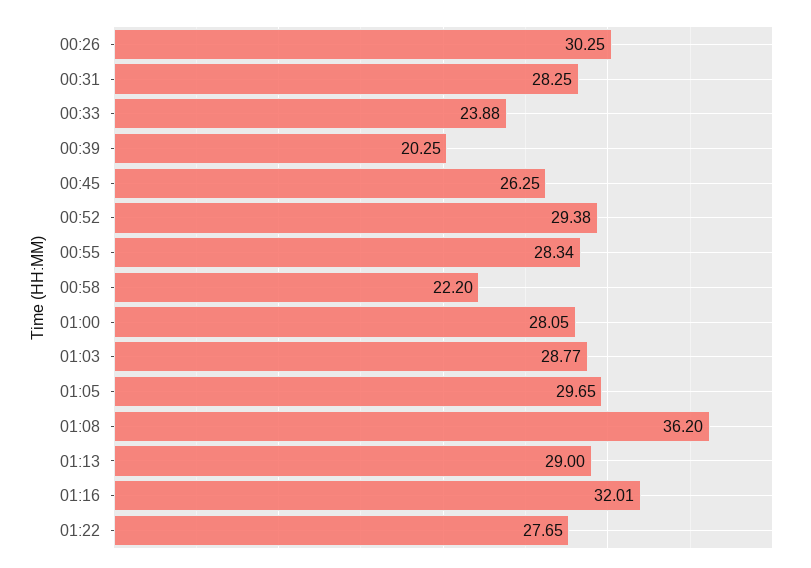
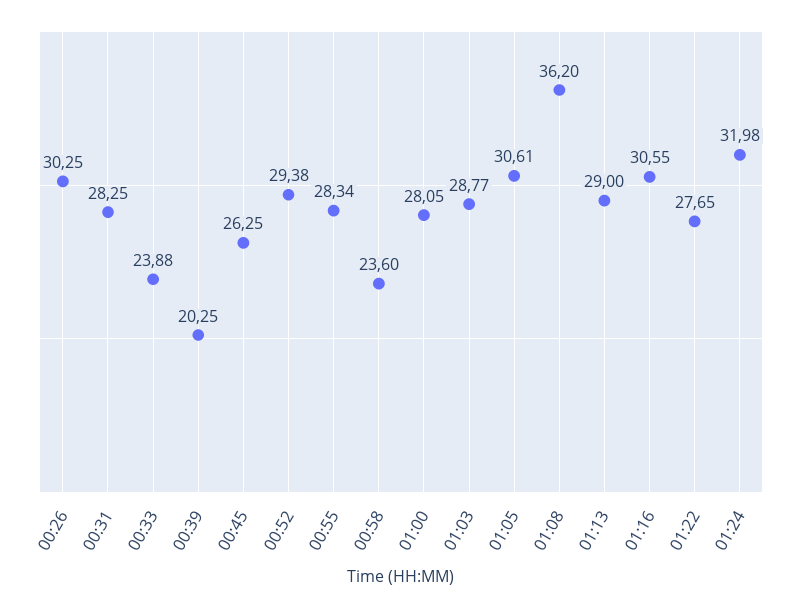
00:58: 22.2 -> 23.6
01:05: 29.65 -> 30.61
01:16: 32.01 -> 30.55
01:24: none -> 31.98

